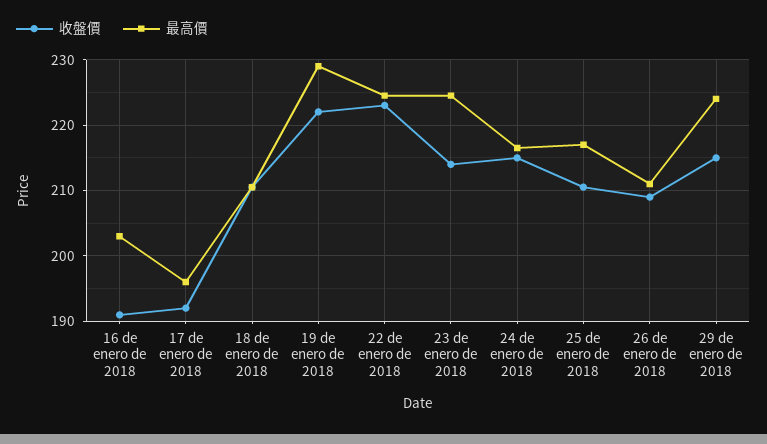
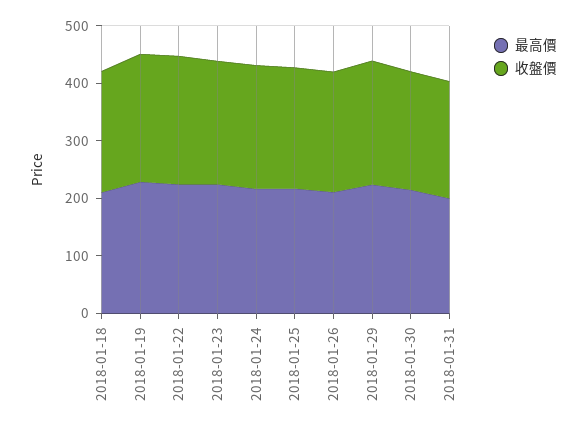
收盤價, 16 de enero de 2018: 191 -> none
最高價, 16 de enero de 2018: 203 -> none
收盤價, 17 de enero de 2018: 192 -> none
最高價, 17 de enero de 2018: 196 -> none
最高價, 2018-01-30: none -> 220
收盤價, 2018-01-30: none -> 200
最高價, 2018-01-31: none -> 200
收盤價, 2018-01-31: none -> 200

